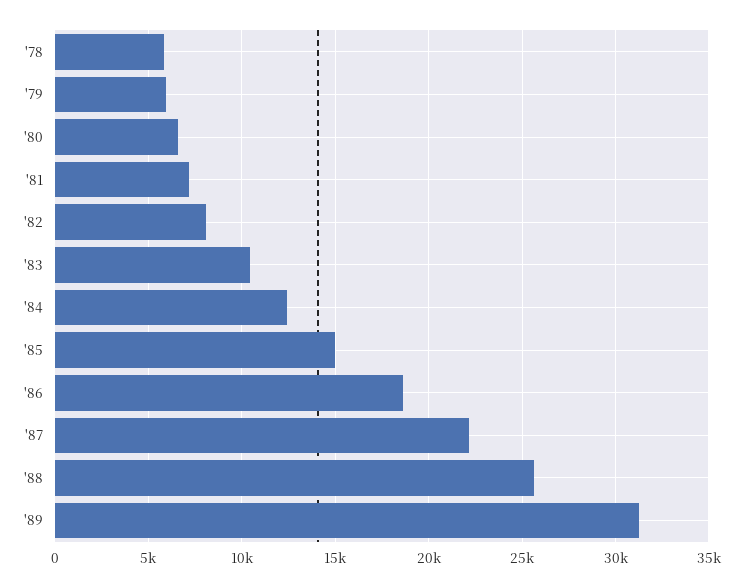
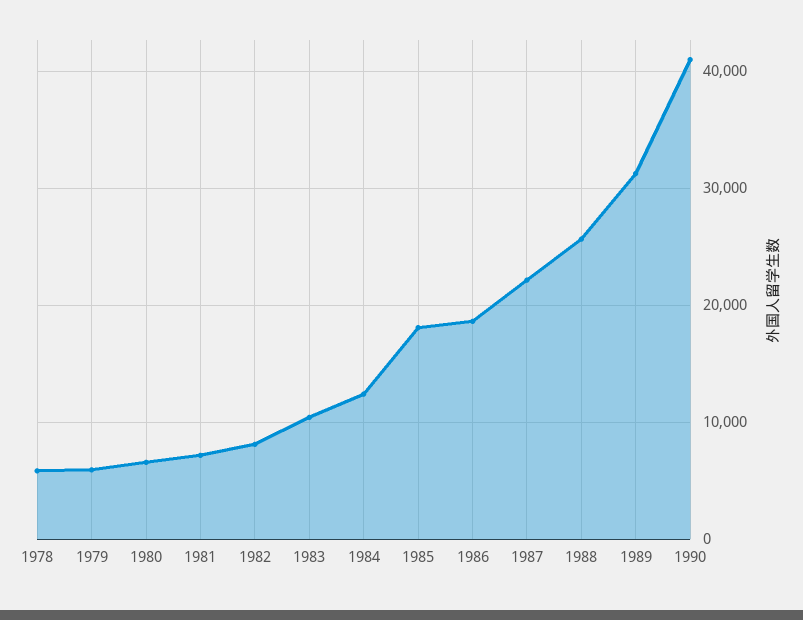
'85: 15000 -> 18000
1990: none -> 41000

